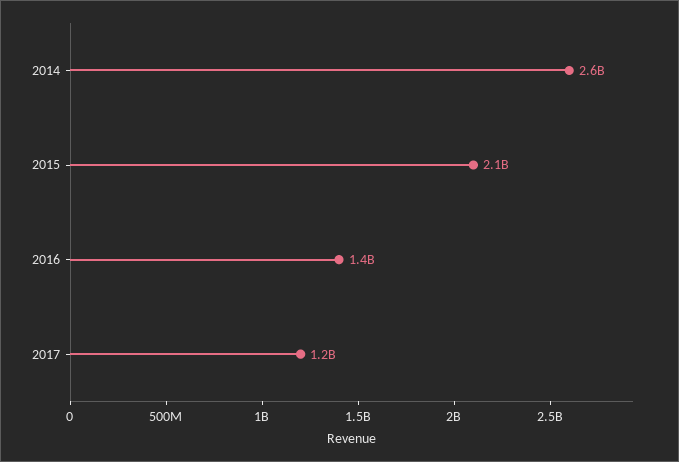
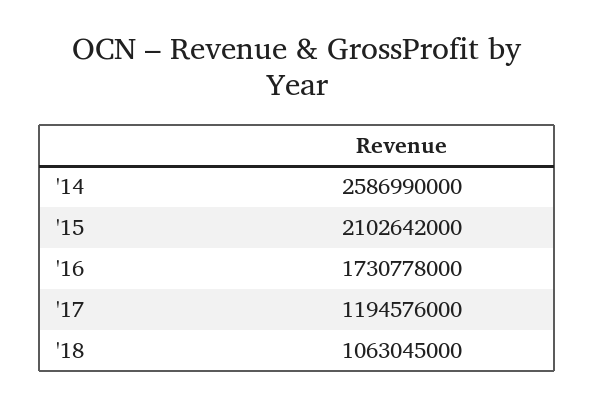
2016: 1400000000 -> 1730778000
'18: none -> 1063045000

